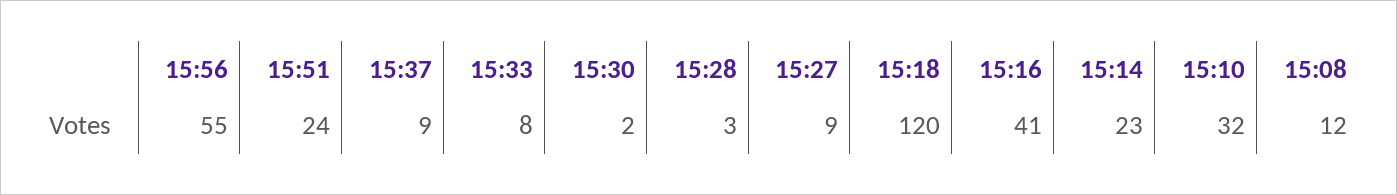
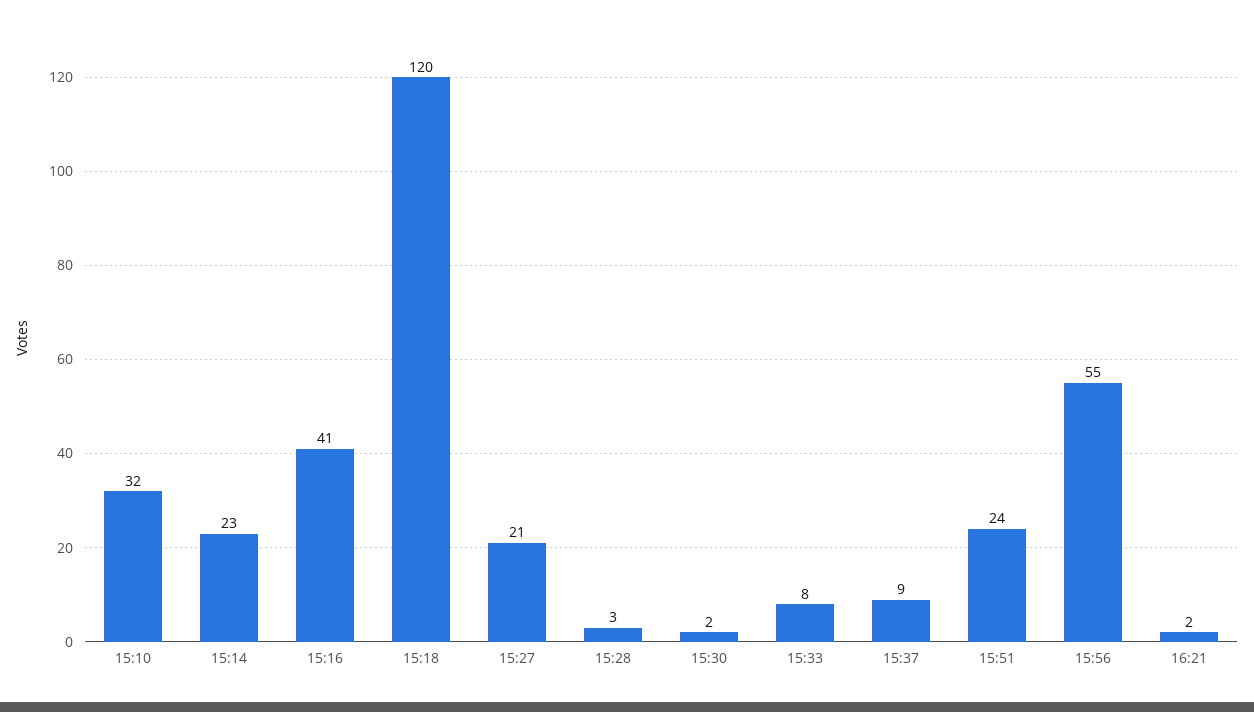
15:27: 9 -> 21
15:08: 12 -> none
16:21: none -> 2

